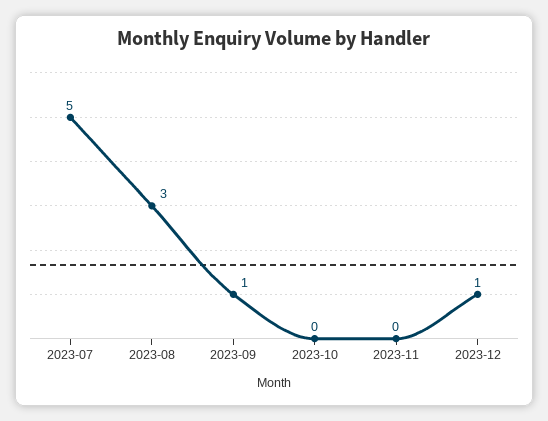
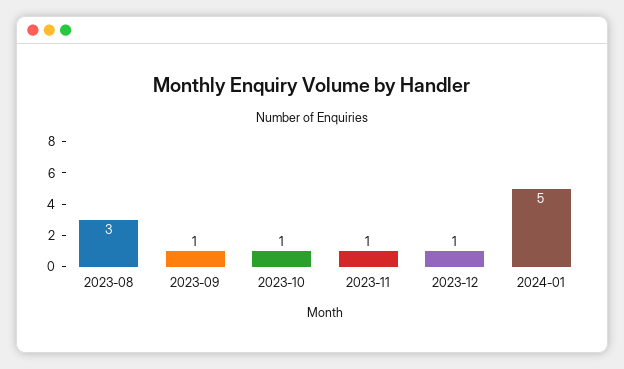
2023-07: 5 -> none
2023-10: 0 -> 1
2023-11: 0 -> 1
2024-01: none -> 5

